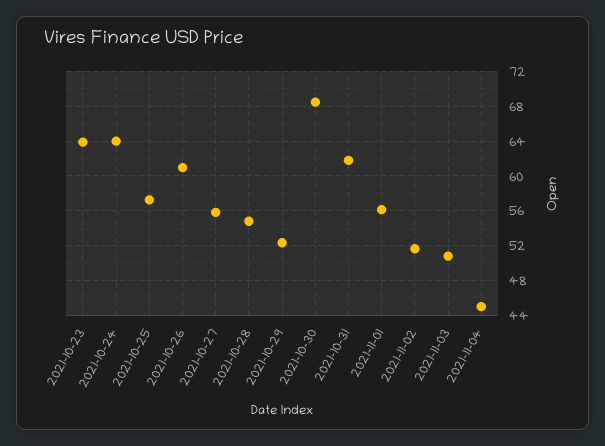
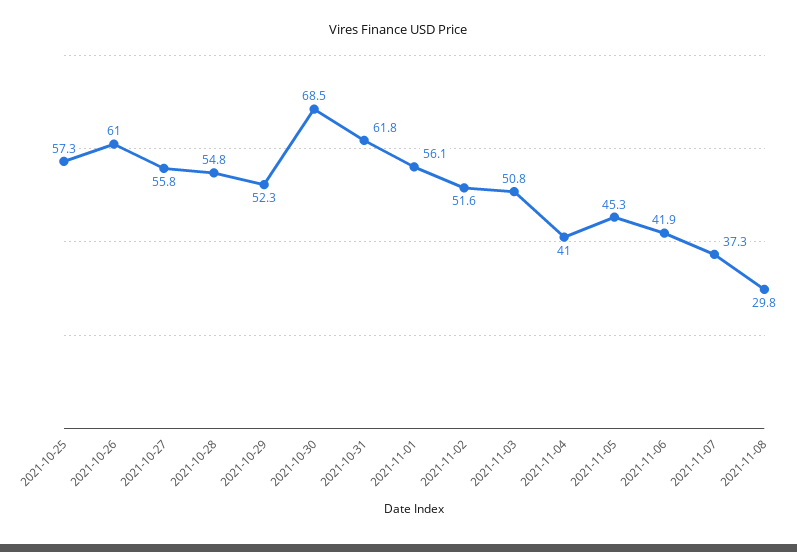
2021-10-23: 64 -> none
2021-10-24: 64 -> none
2021-11-04: 45 -> 41
2021-11-05: none -> 45.3
2021-11-06: none -> 41.9
2021-11-07: none -> 37.3
2021-11-08: none -> 29.8

